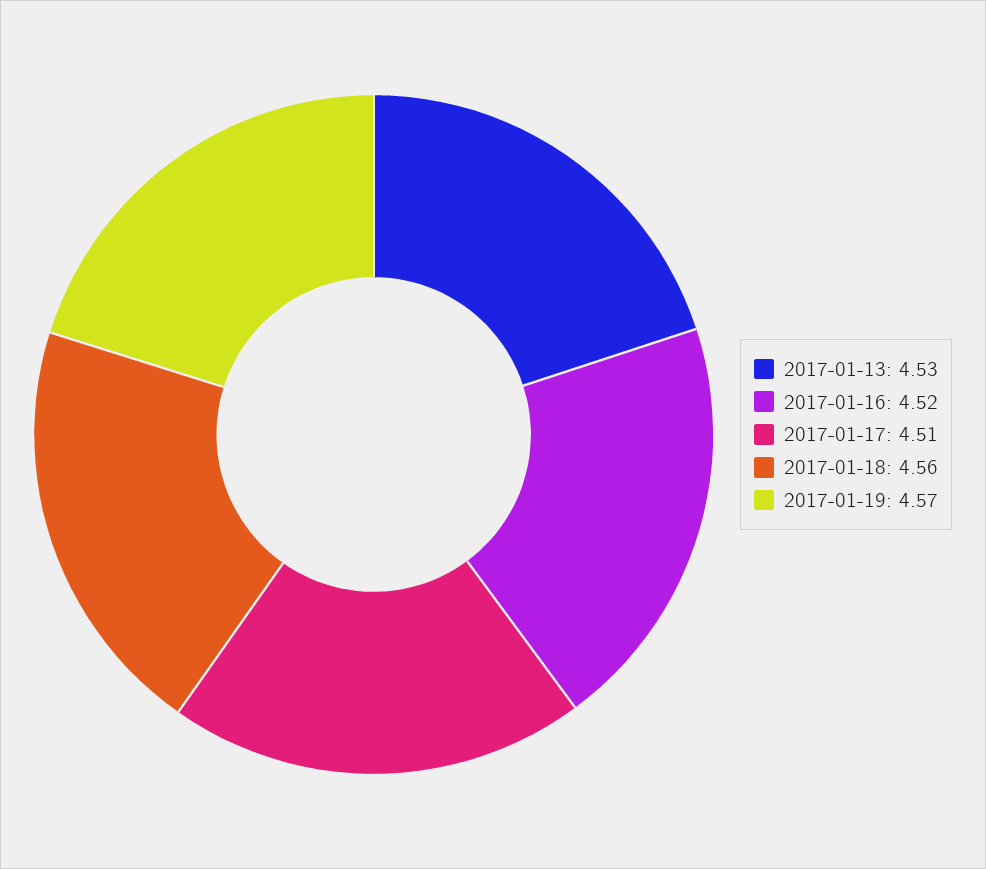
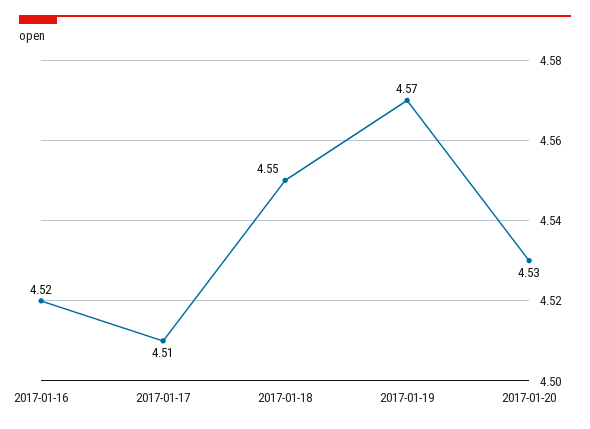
2017-01-13: 4.53 -> none
2017-01-18: 4.56 -> 4.55
2017-01-20: none -> 4.53

